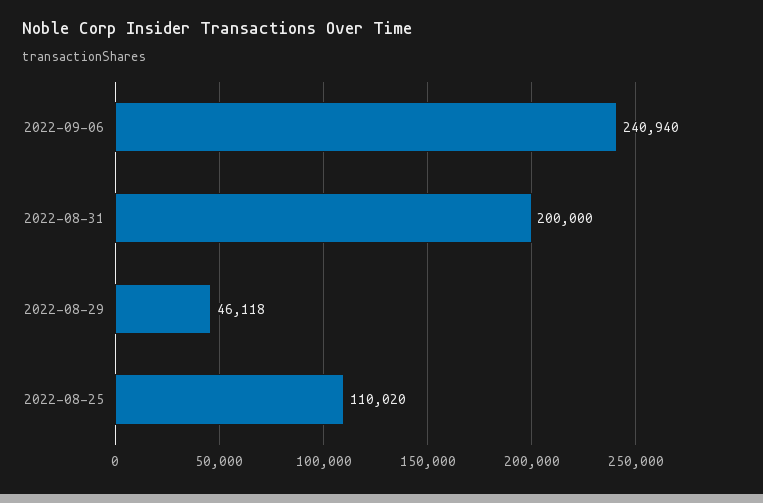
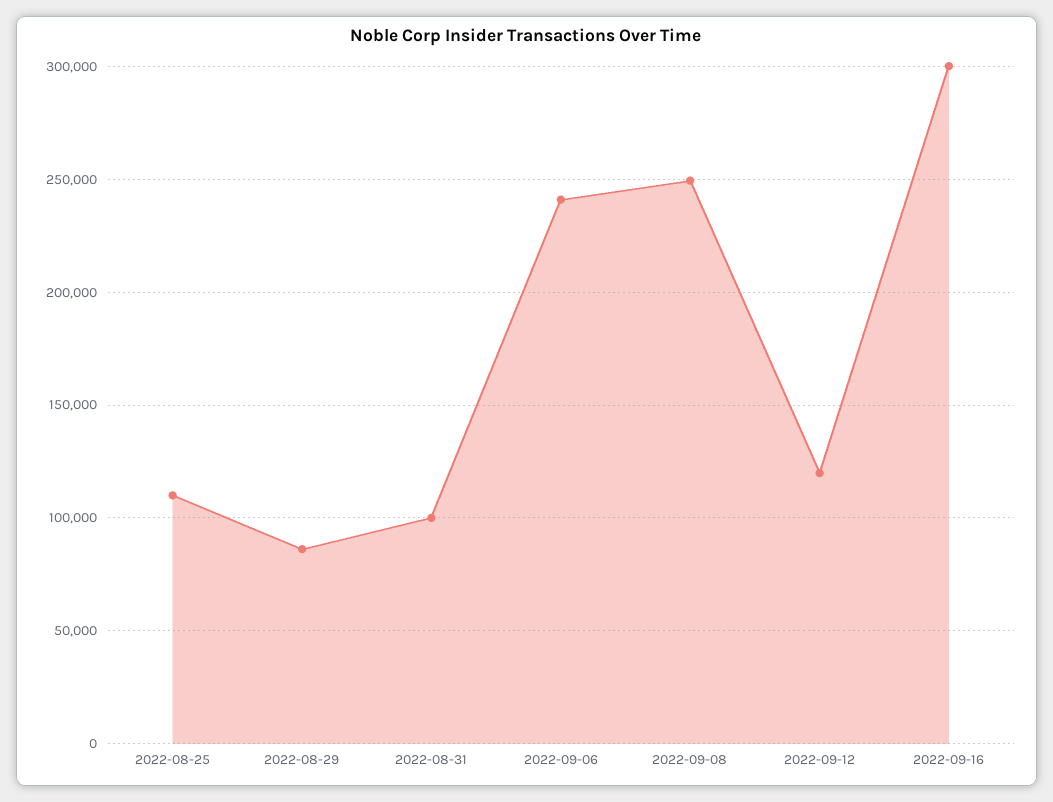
2022-08-31: 200000 -> 100000
2022-08-29: 46118 -> 85000
2022-09-08: none -> 250000
2022-09-12: none -> 120000
2022-09-16: none -> 300000

